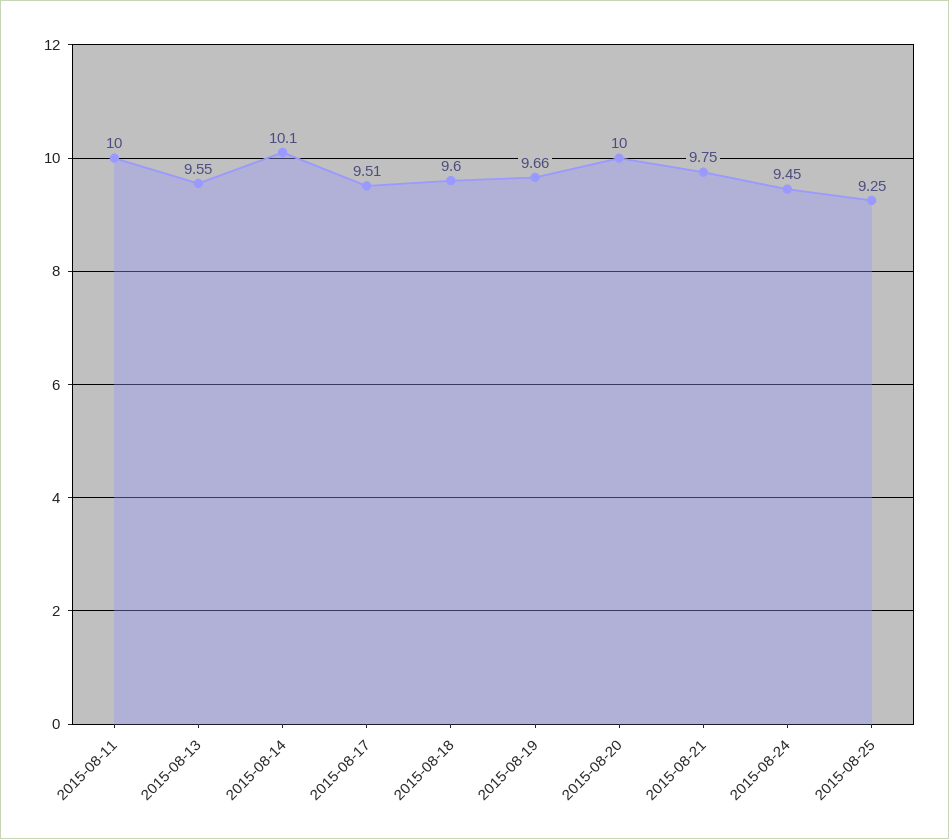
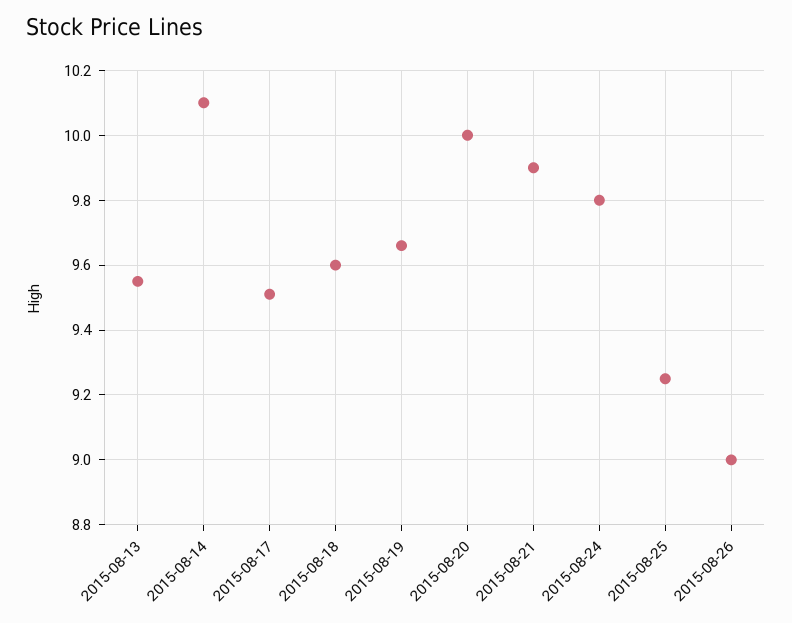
2015-08-11: 10 -> none
2015-08-21: 9.75 -> 9.9
2015-08-24: 9.45 -> 9.8
2015-08-26: none -> 9

